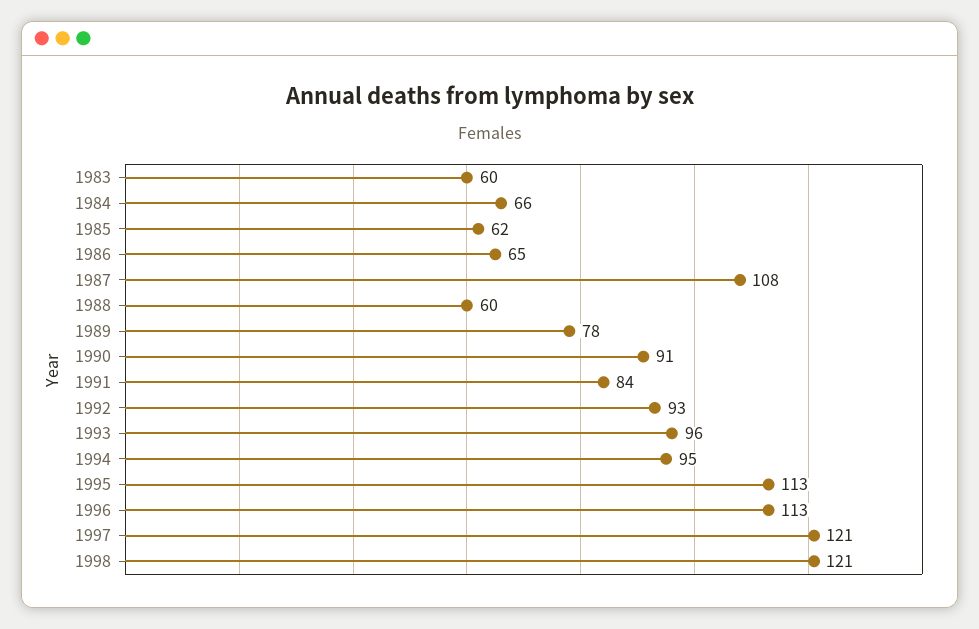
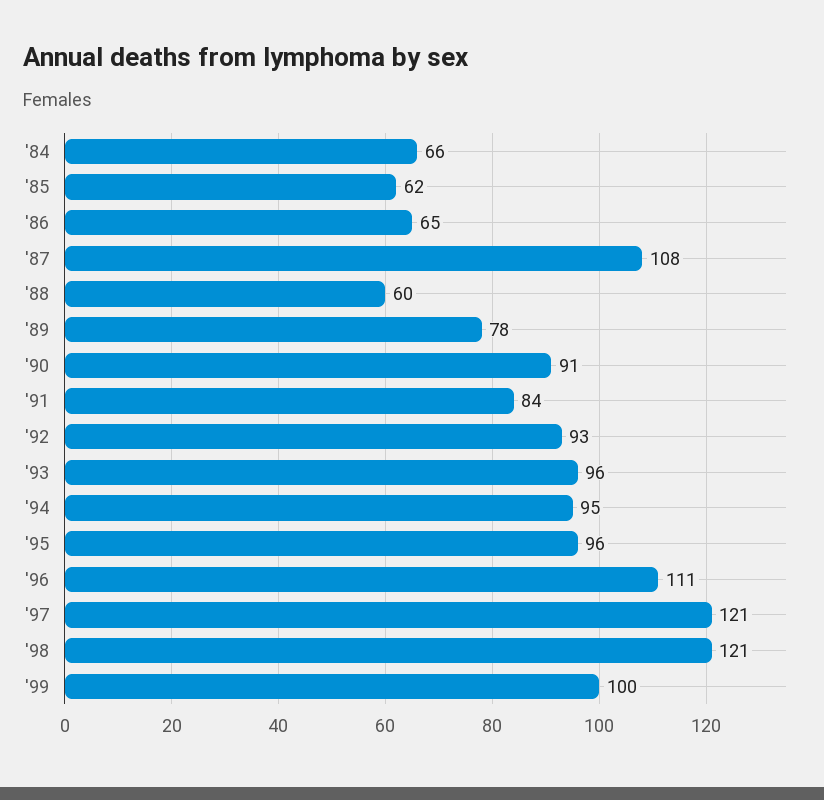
1983: 60 -> none
1995: 113 -> 96
1996: 113 -> 111
'99: none -> 100

